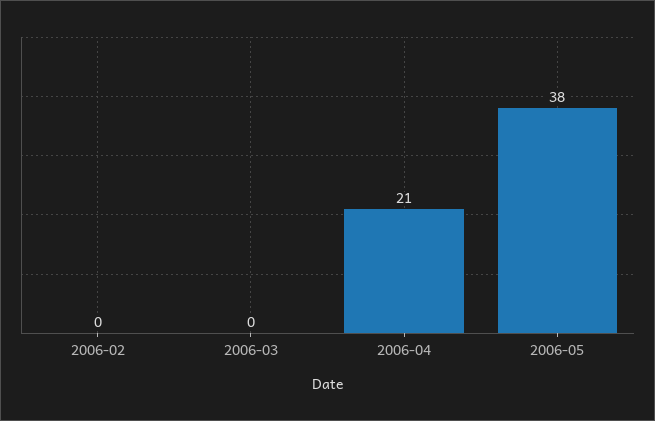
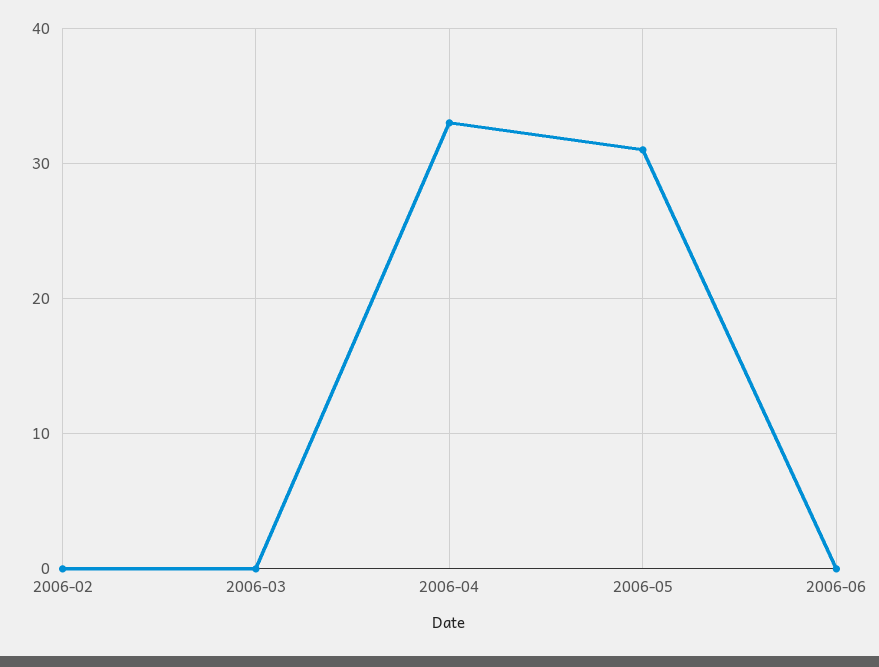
2006-04: 21 -> 33
2006-05: 38 -> 31
2006-06: none -> 0

